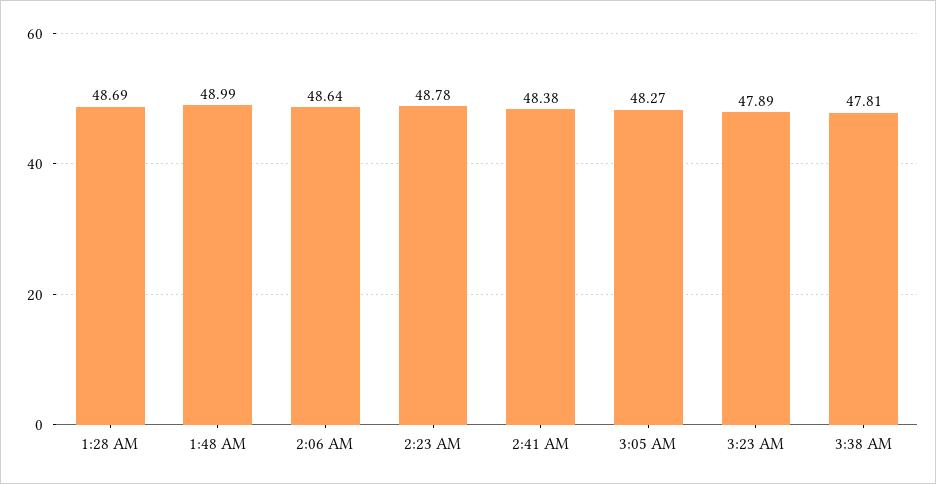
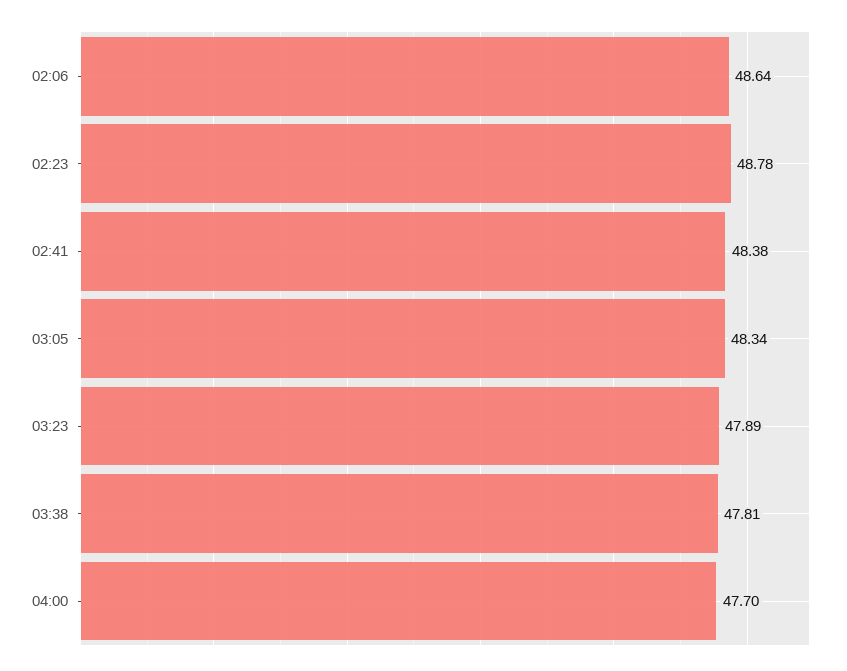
1:28 AM: 48.69 -> none
1:48 AM: 48.99 -> none
3:05 AM: 48.27 -> 48.34
04:00: none -> 47.7

